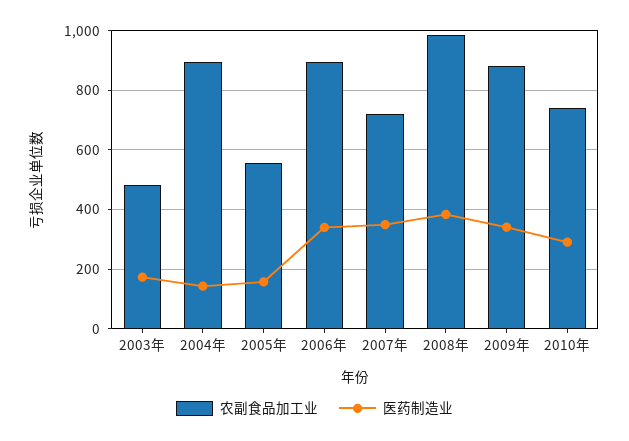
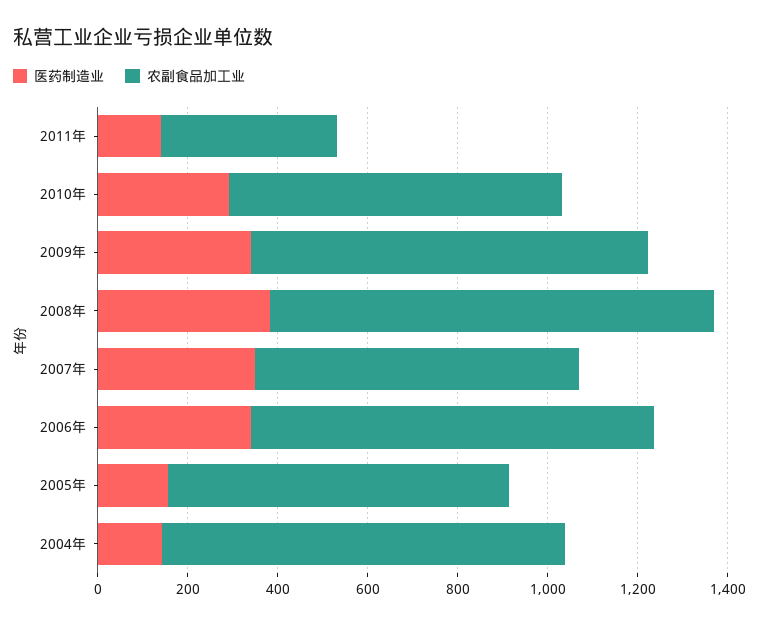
农副食品加工业, 2003年: 475 -> none
医药制造业, 2003年: 175 -> none
农副食品加工业, 2005年: 550 -> 750
医药制造业, 2011年: none -> 150
农副食品加工业, 2011年: none -> 400

